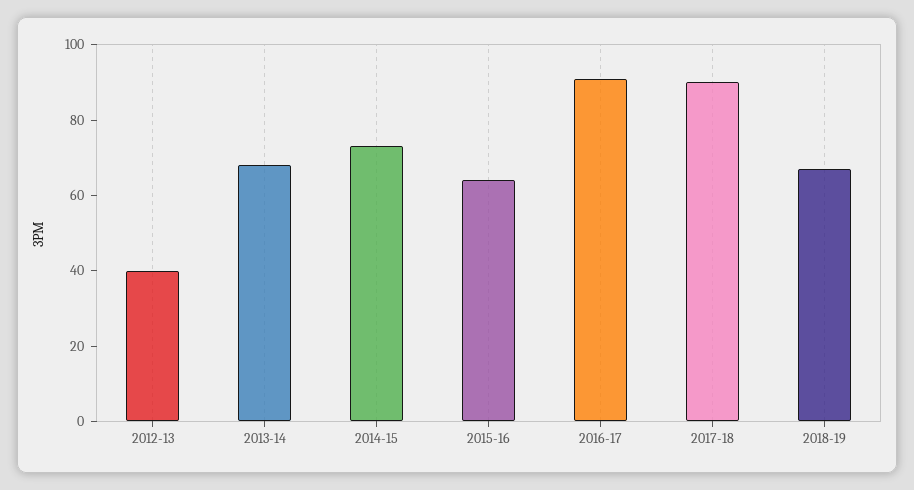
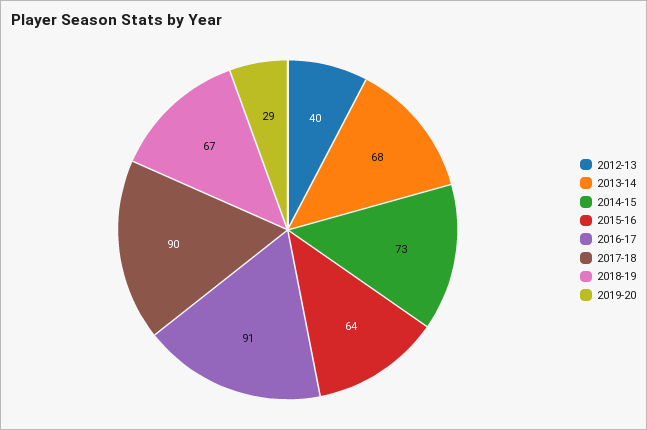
2019-20: none -> 29

